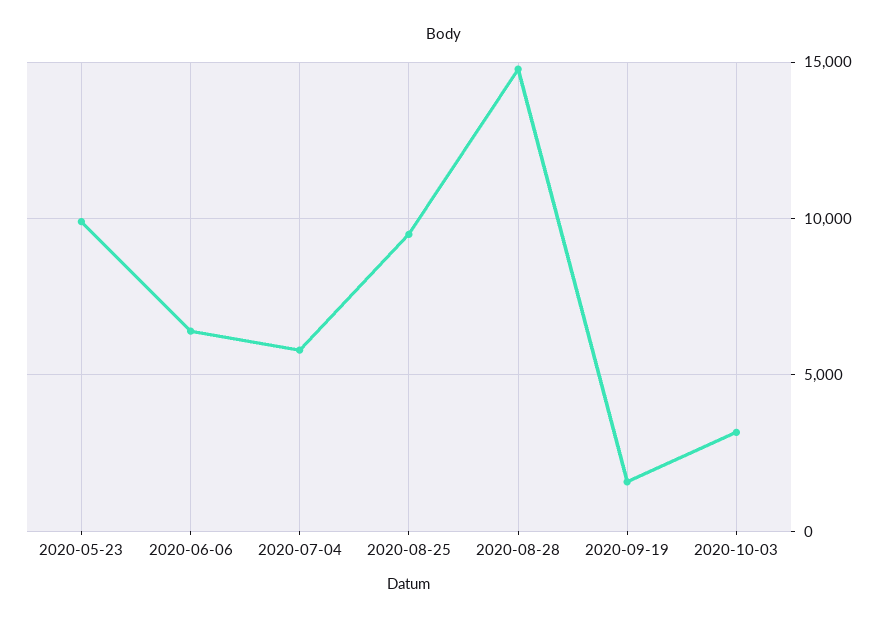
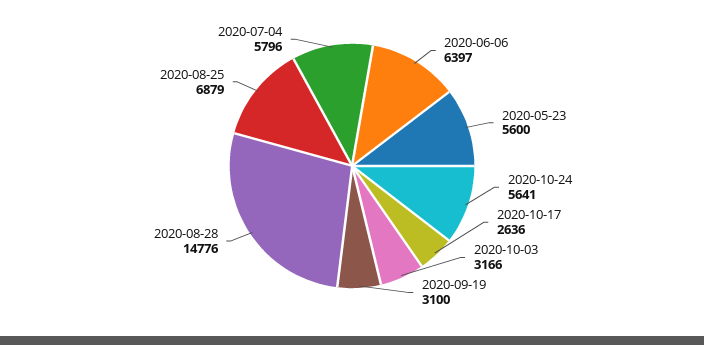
2020-05-23: 10000 -> 5600
2020-08-25: 9500 -> 6879
2020-09-19: 1500 -> 3100
2020-10-24: none -> 5641
2020-10-17: none -> 2636

